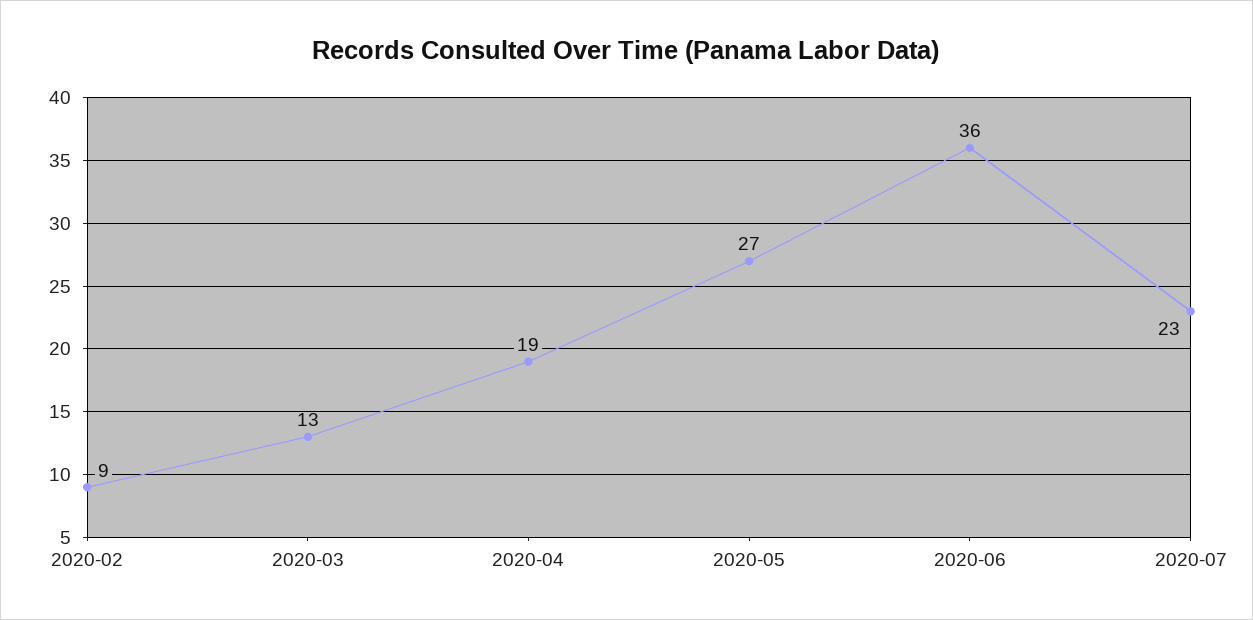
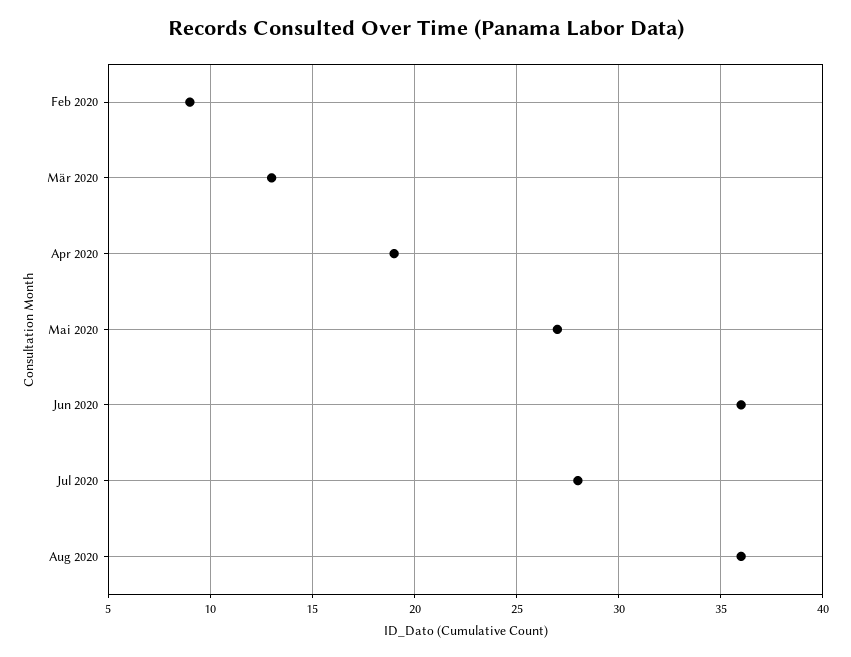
2020-07: 23 -> 28
Aug 2020: none -> 36

